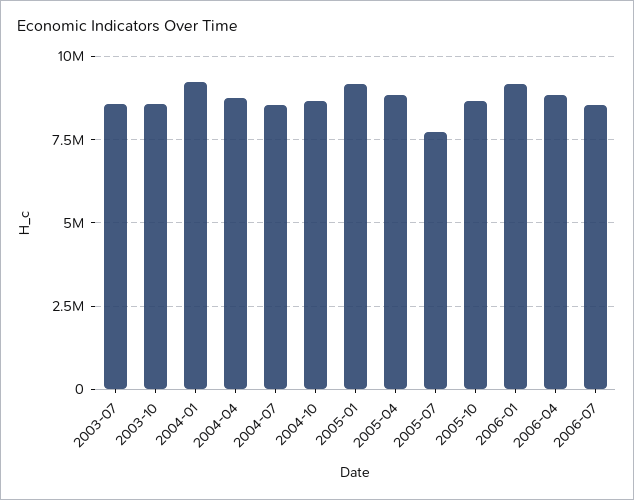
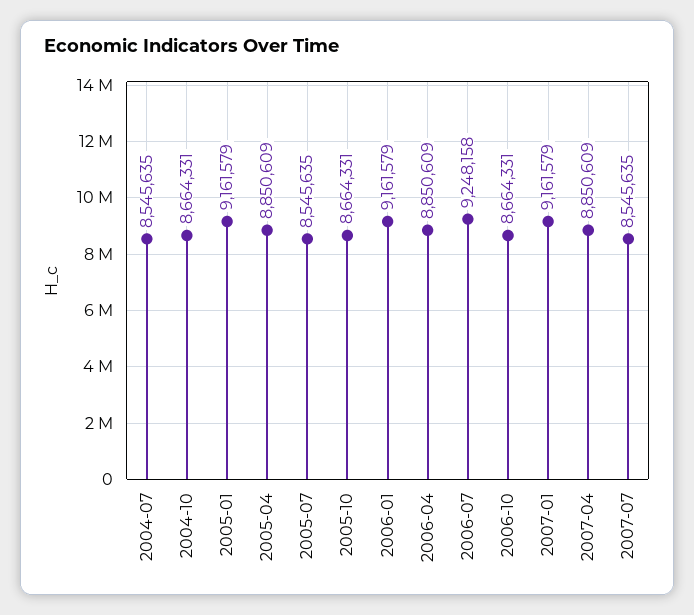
2003-07: 8500000 -> none
2003-10: 8500000 -> none
2004-01: 9250000 -> none
2004-04: 8750000 -> none
2005-07: 7750000 -> 8545635
2006-07: 8500000 -> 9248158
2006-10: none -> 8664331
2007-01: none -> 9161579
2007-04: none -> 8850609
2007-07: none -> 8545635

